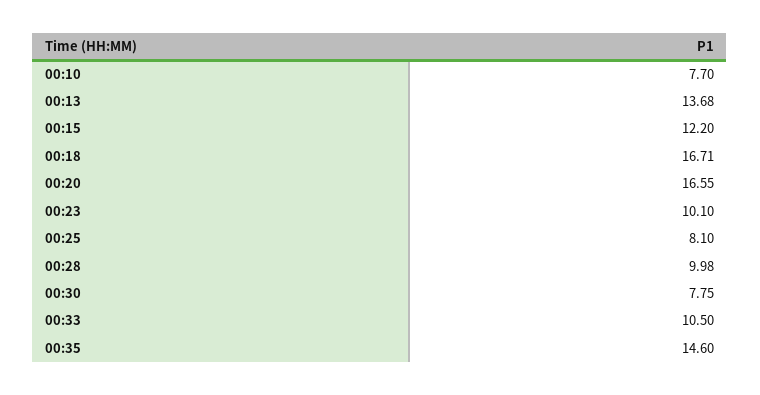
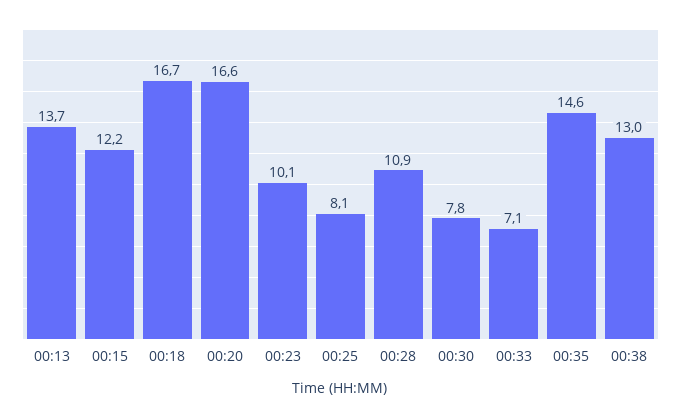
00:10: 7.7 -> none
00:28: 9.98 -> 10.9
00:33: 10.5 -> 7.1
00:38: none -> 13

